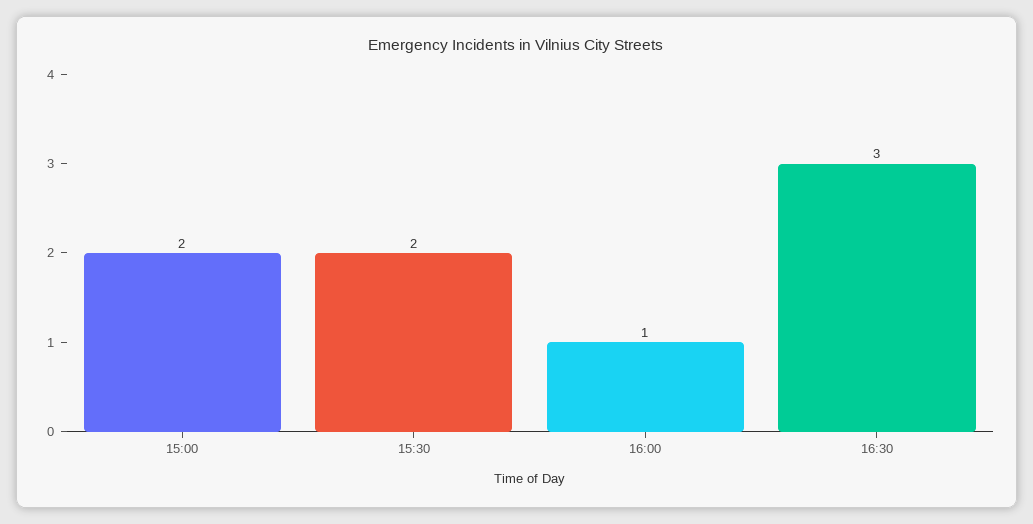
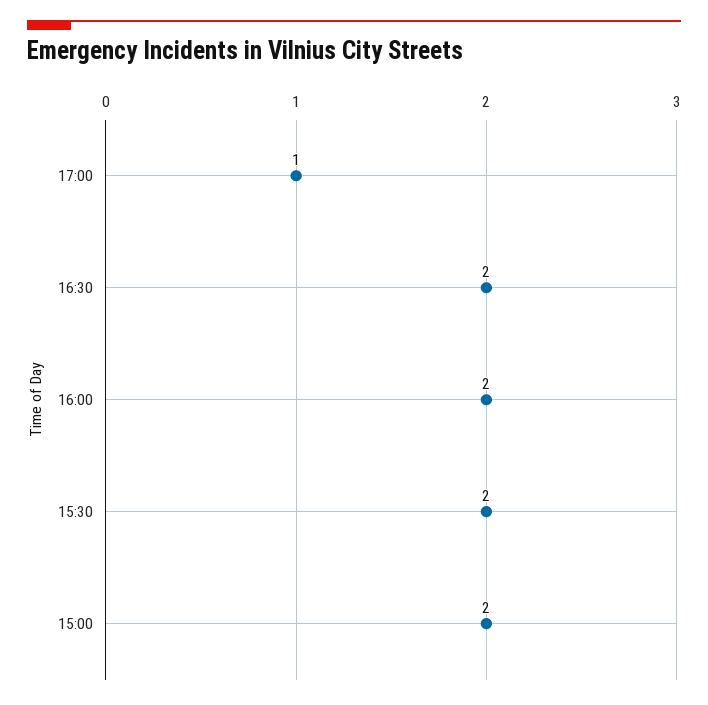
16:00: 1 -> 2
16:30: 3 -> 2
17:00: none -> 1

